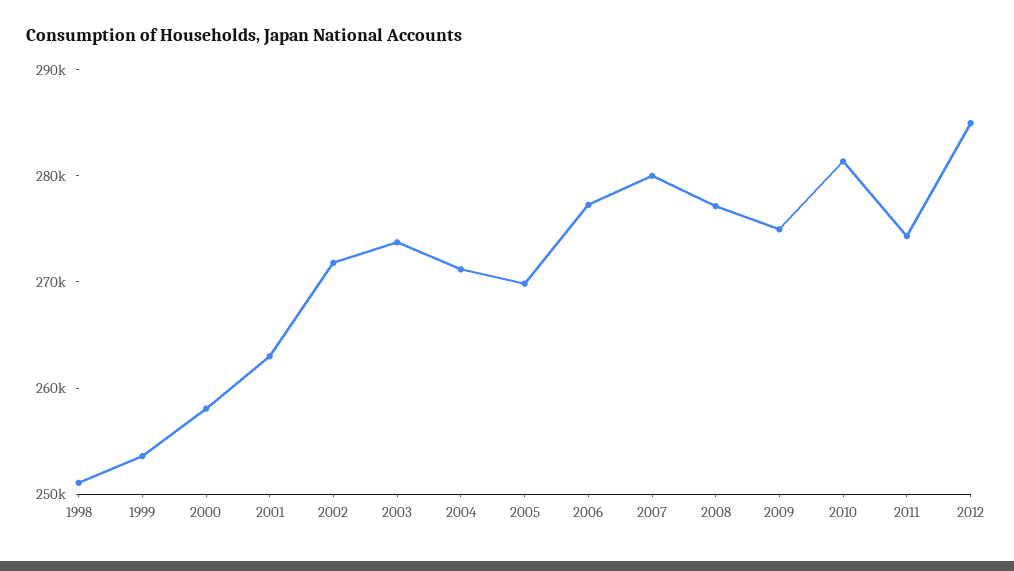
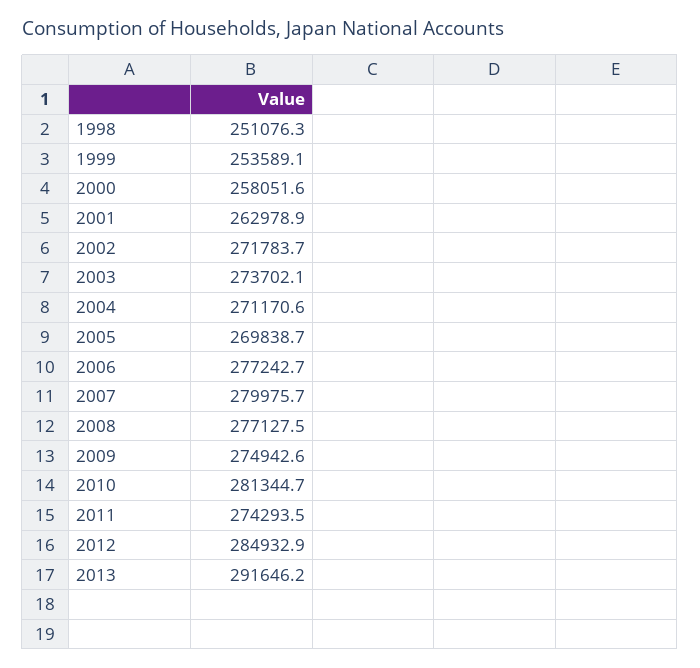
2013: none -> 291646.2

